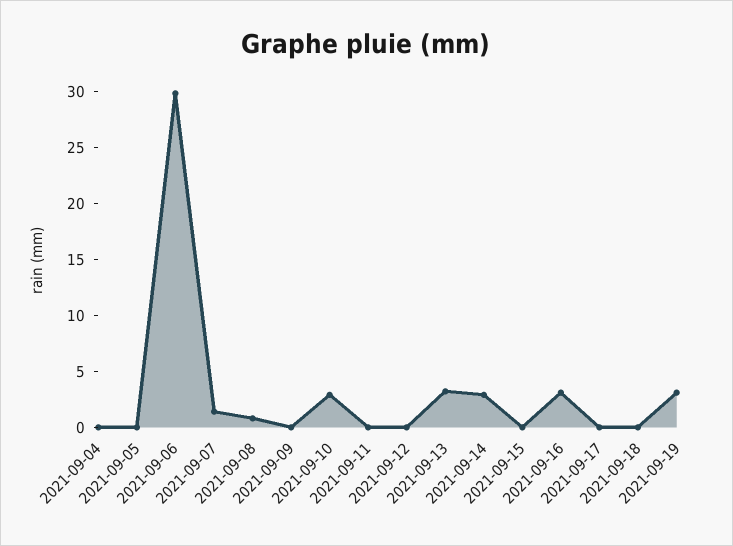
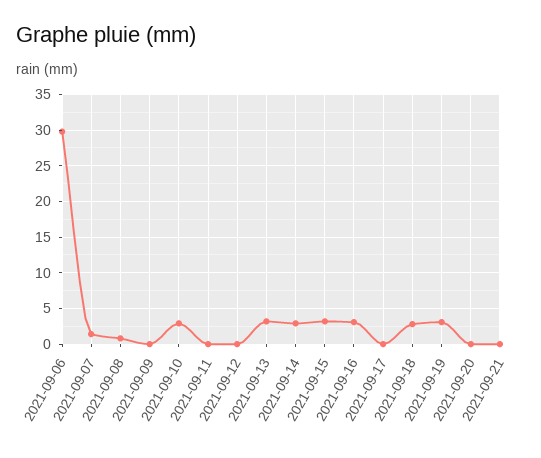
2021-09-04: 0 -> none
2021-09-05: 0 -> none
2021-09-15: 0 -> 3
2021-09-18: 0 -> 3
2021-09-20: none -> 0
2021-09-21: none -> 0

